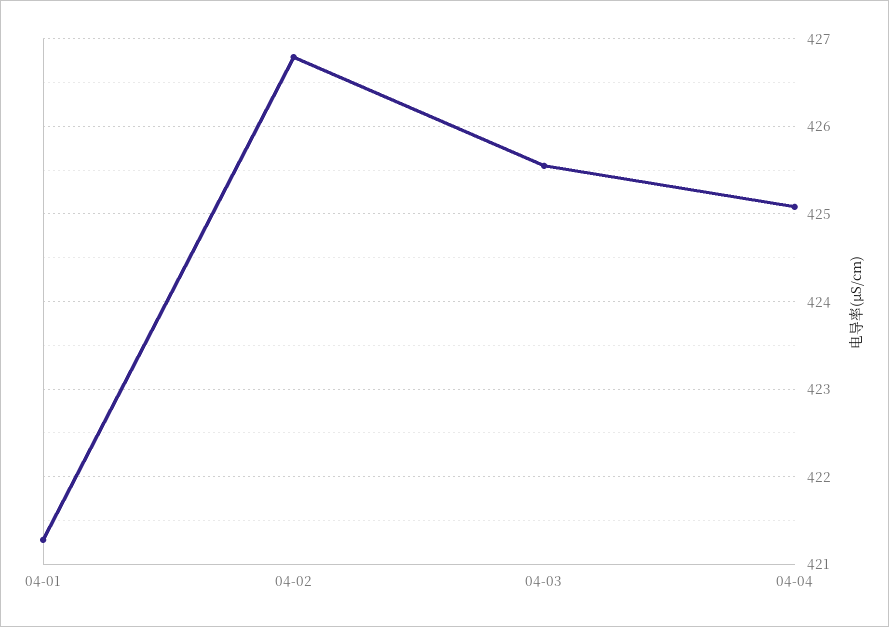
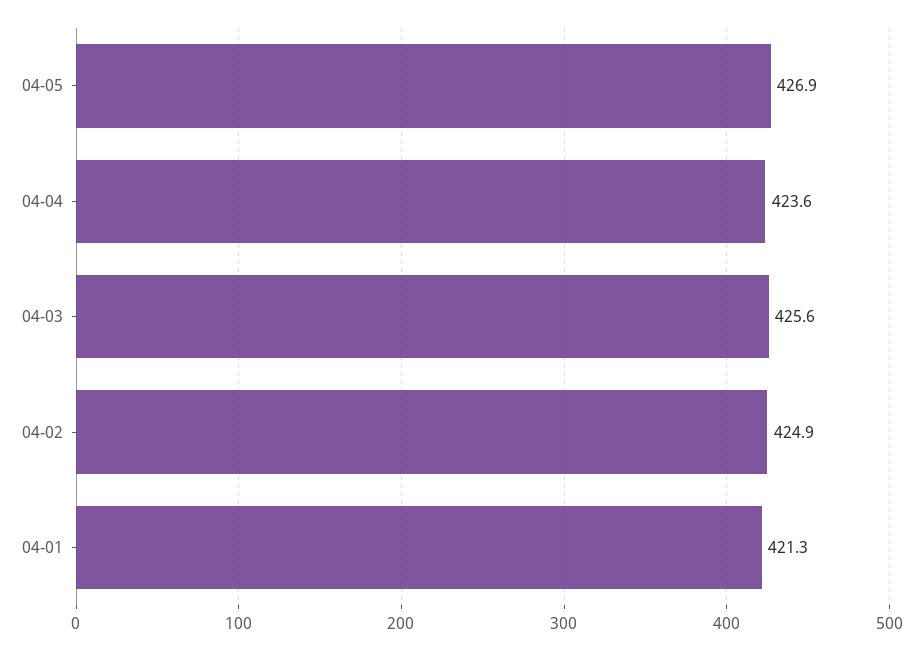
04-02: 426.8 -> 424.9
04-04: 425.1 -> 423.6
04-05: none -> 426.9

